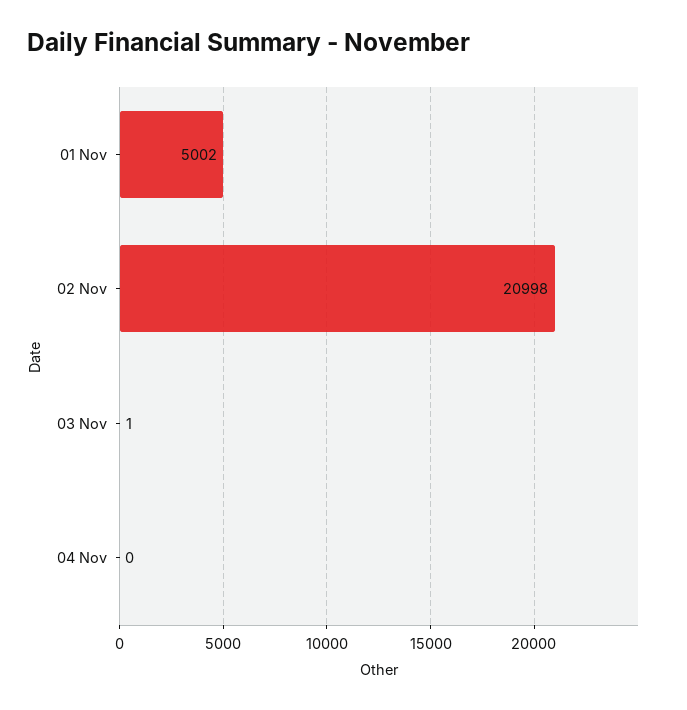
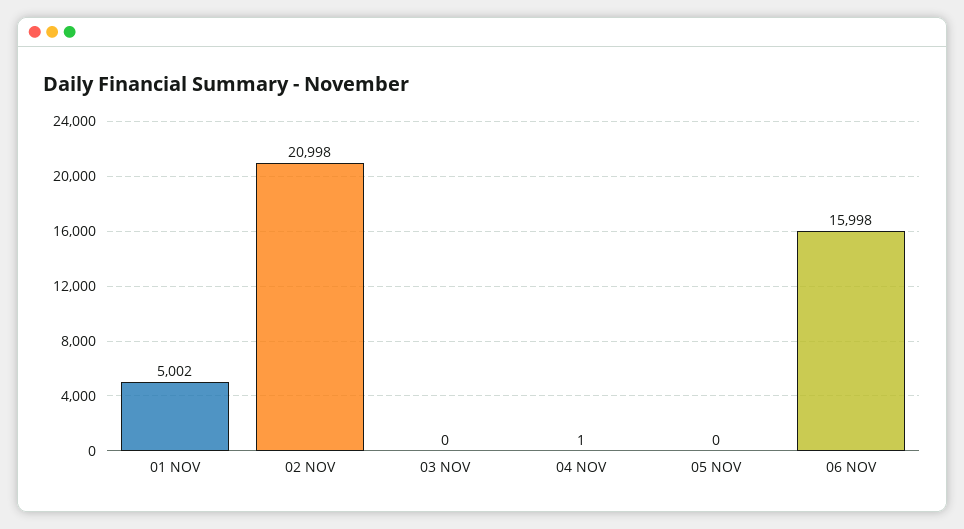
03 Nov: 1 -> 0
04 Nov: 0 -> 1
05 NOV: none -> 0
06 NOV: none -> 15998

